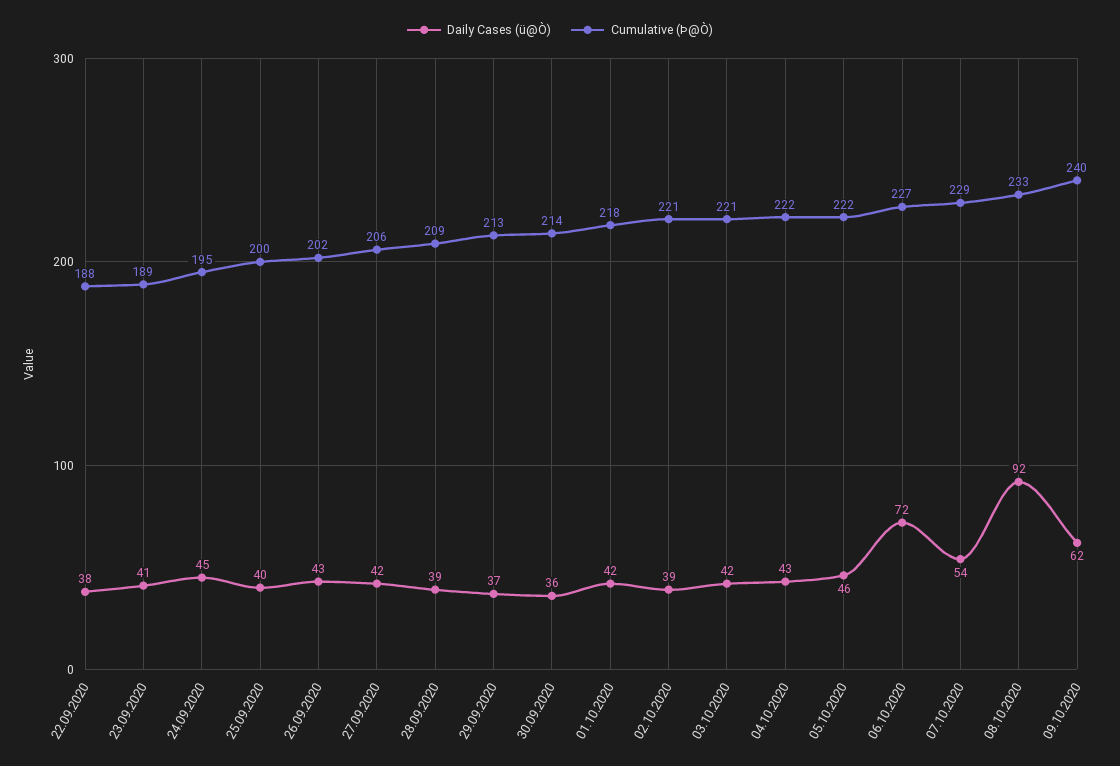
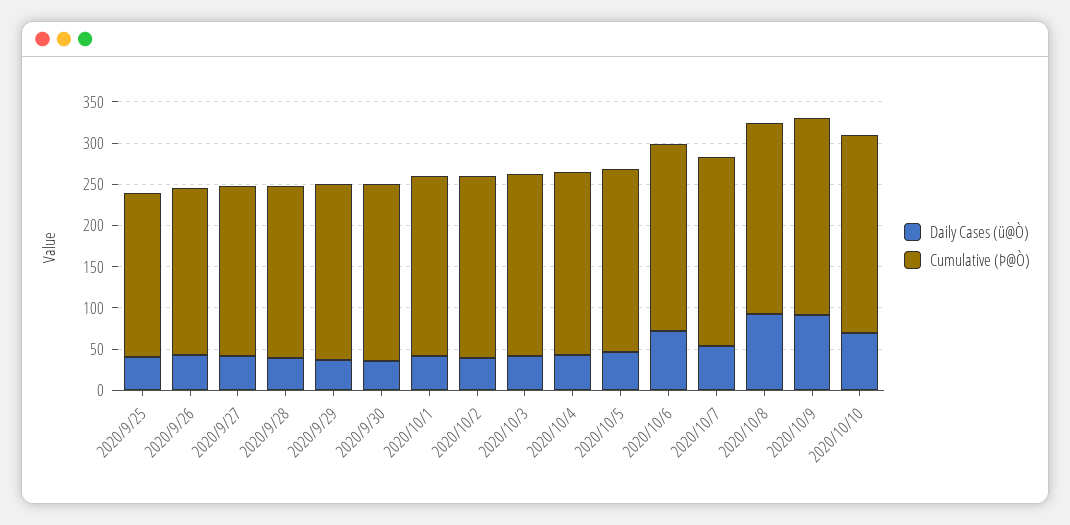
Daily Cases (ü@Ò), 22.09.2020: 38 -> none
Cumulative (Þ@Ò), 22.09.2020: 188 -> none
Daily Cases (ü@Ò), 23.09.2020: 41 -> none
Cumulative (Þ@Ò), 23.09.2020: 189 -> none
Daily Cases (ü@Ò), 24.09.2020: 45 -> none
Cumulative (Þ@Ò), 24.09.2020: 195 -> none
Daily Cases (ü@Ò), 09.10.2020: 62 -> 90
Daily Cases (ü@Ò), 2020/10/10: none -> 70
Cumulative (Þ@Ò), 2020/10/10: none -> 240

